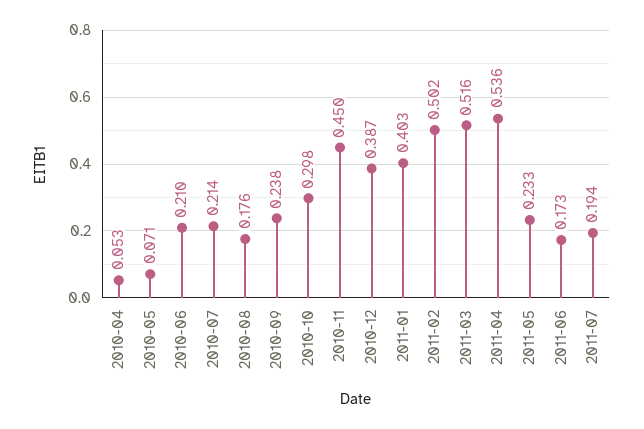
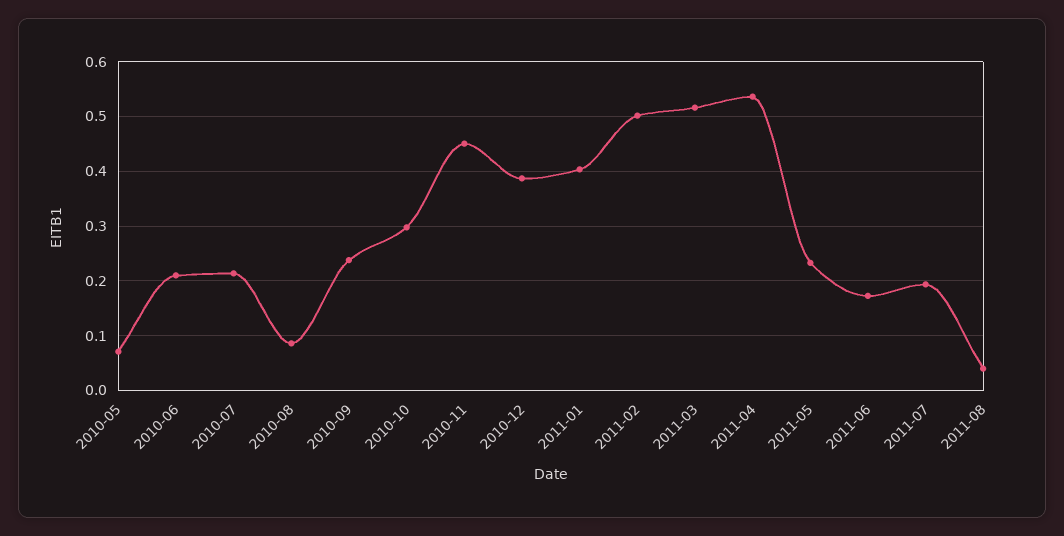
2010-04: 0.053 -> none
2010-08: 0.176 -> 0.08
2011-08: none -> 0.04

